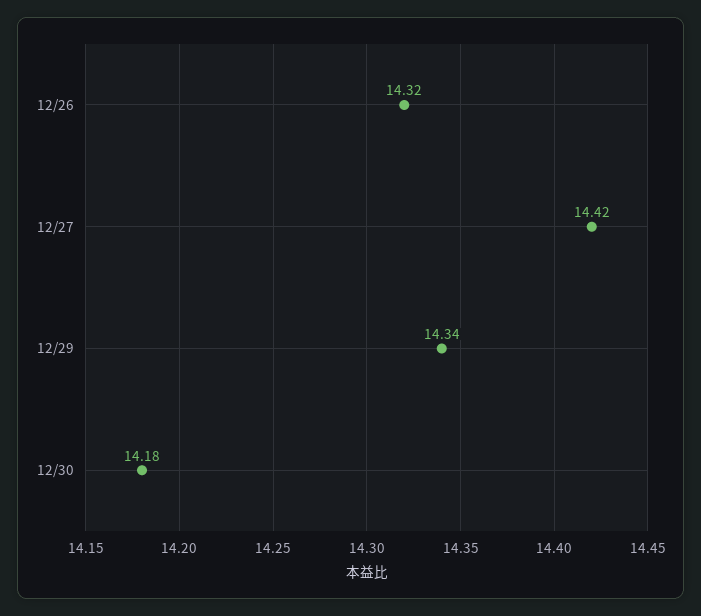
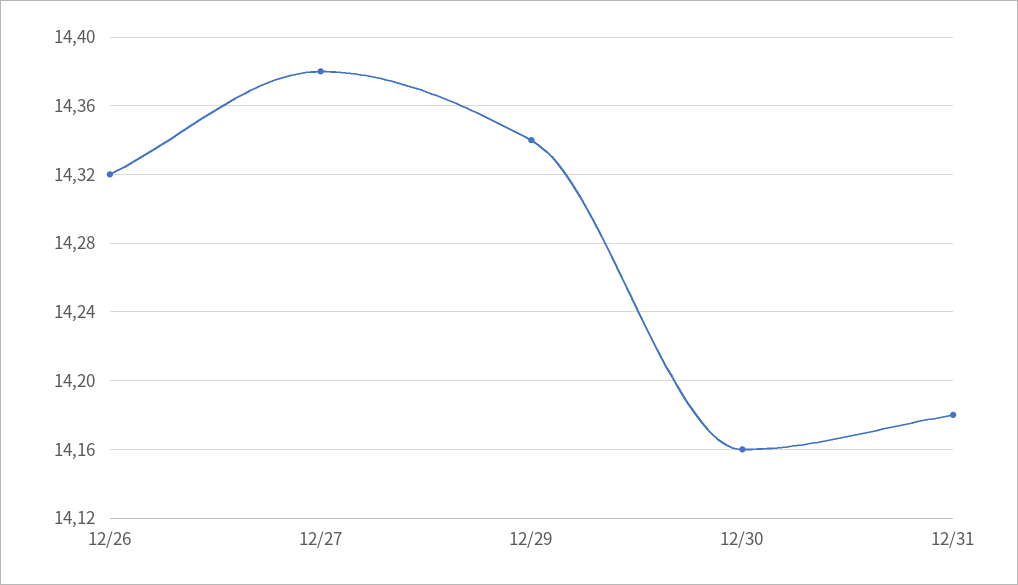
12/27: 14.42 -> 14.38
12/30: 14.18 -> 14.16
12/31: none -> 14.18

